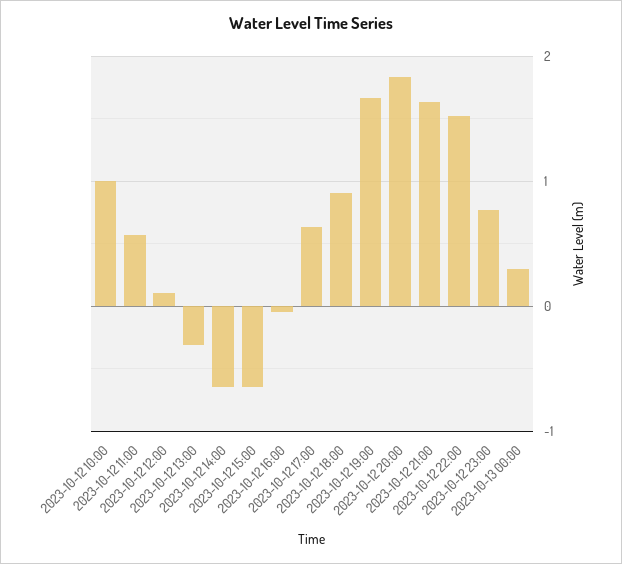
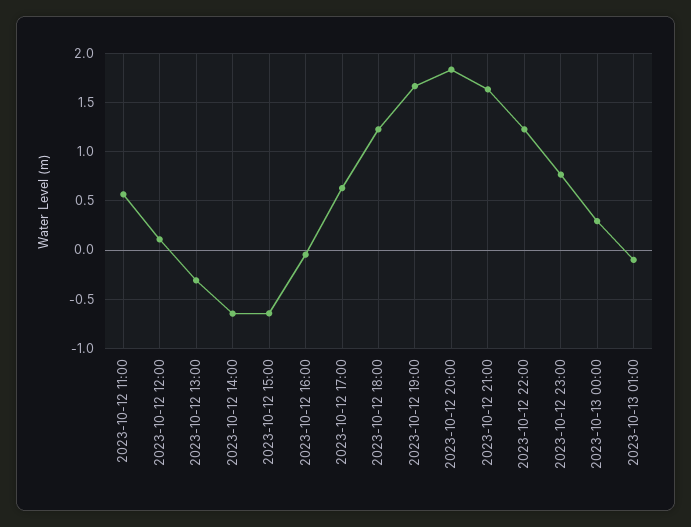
2023-10-12 10:00: 1 -> none
2023-10-12 18:00: 0.9 -> 1.2
2023-10-12 22:00: 1.5 -> 1.2
2023-10-13 01:00: none -> -0.1

